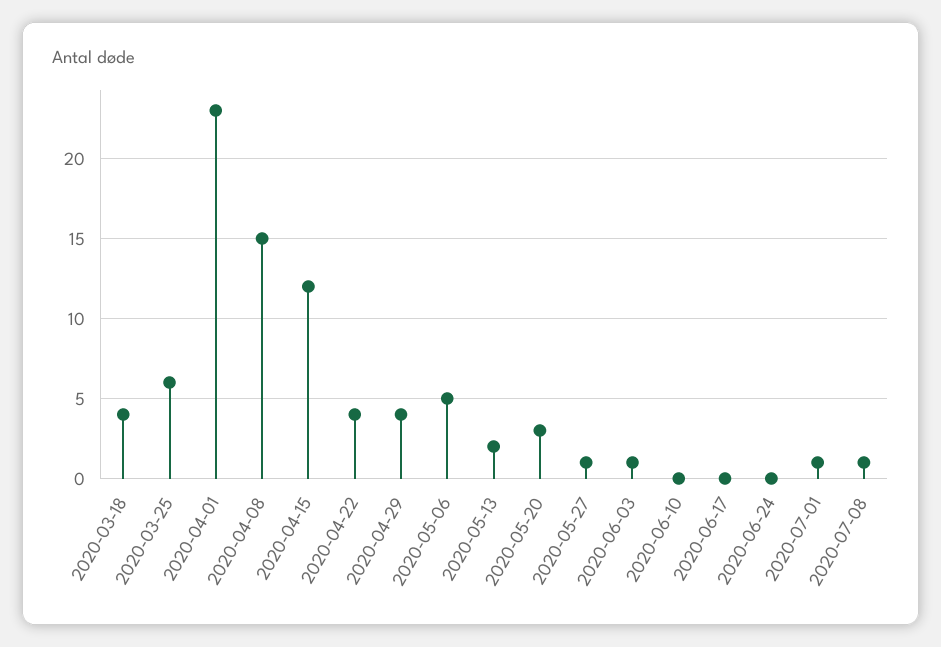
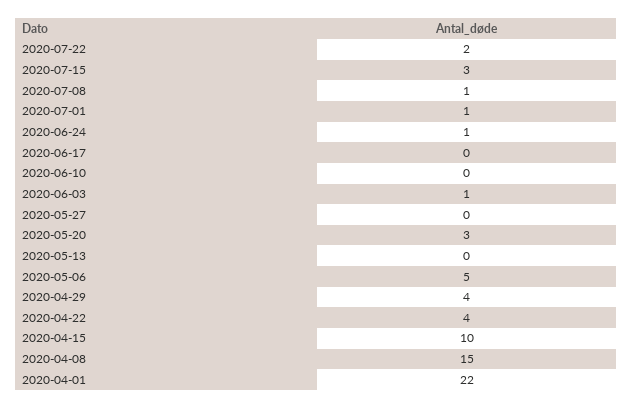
2020-03-18: 4 -> none
2020-03-25: 6 -> none
2020-04-01: 23 -> 22
2020-04-15: 12 -> 10
2020-05-13: 2 -> 0
2020-05-27: 1 -> 0
2020-06-24: 0 -> 1
2020-07-22: none -> 2
2020-07-15: none -> 3

